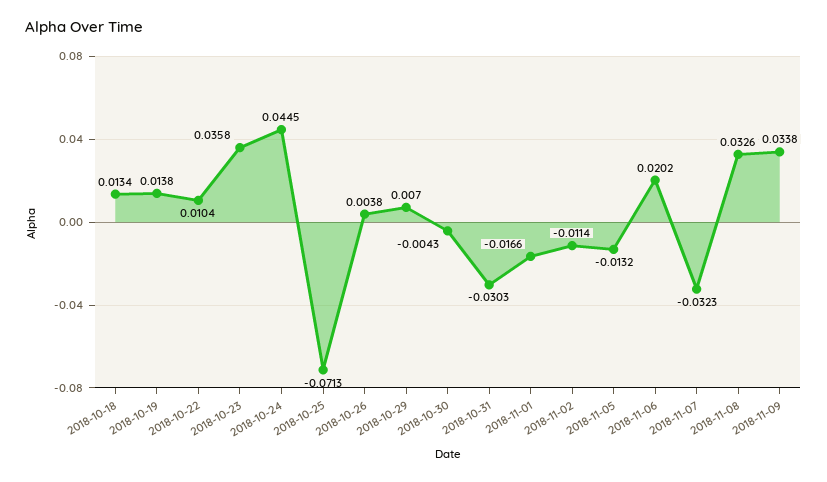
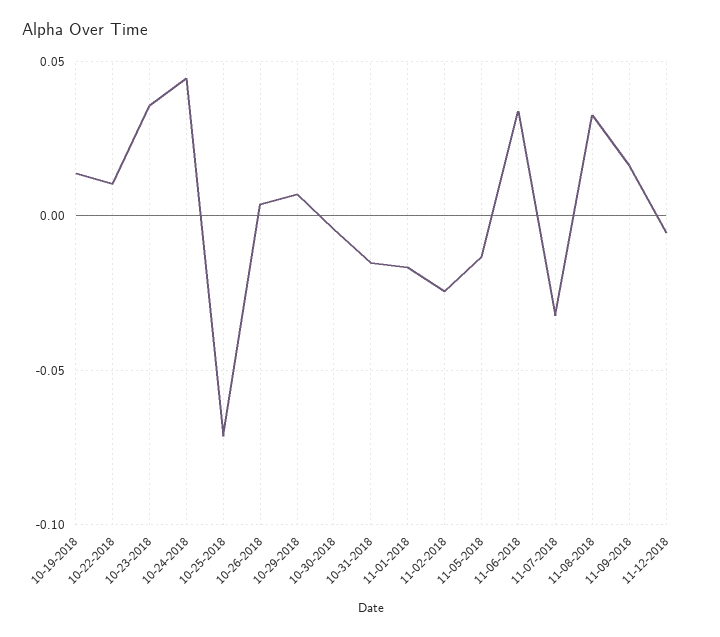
2018-10-18: 0.0134 -> none
2018-10-31: -0.0303 -> -0.015
2018-11-02: -0.0114 -> -0.025
2018-11-06: 0.0202 -> 0.035
2018-11-09: 0.0338 -> 0.015
11-12-2018: none -> -0.005

